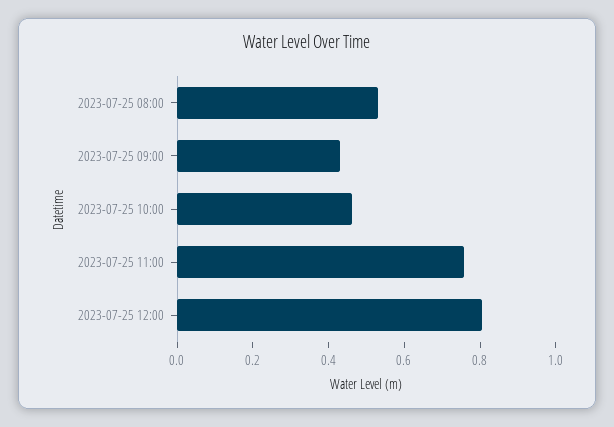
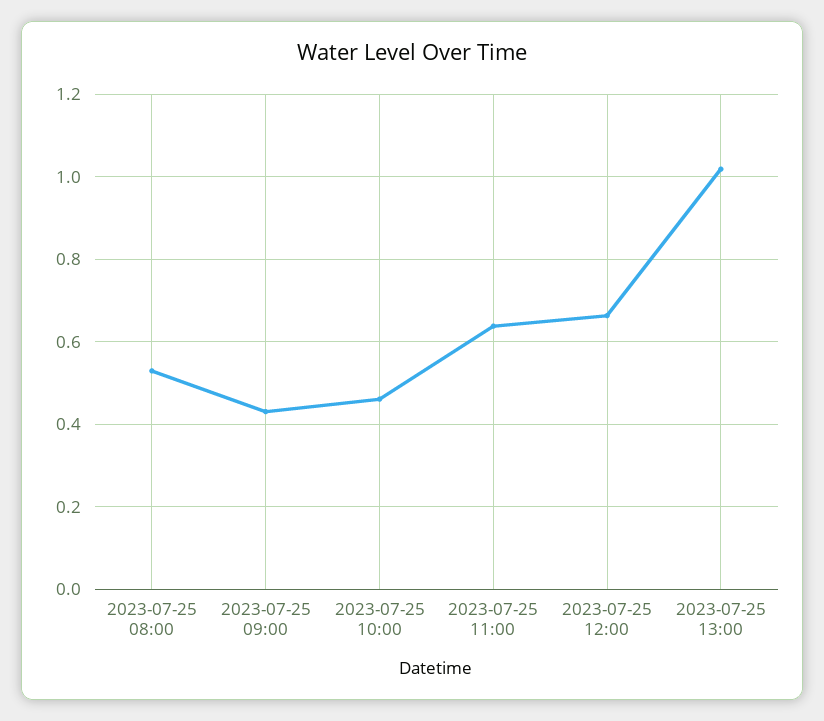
2023-07-25 11:00: 0.75 -> 0.64
2023-07-25 12:00: 0.8 -> 0.66
2023-07-25 13:00: none -> 1.02

